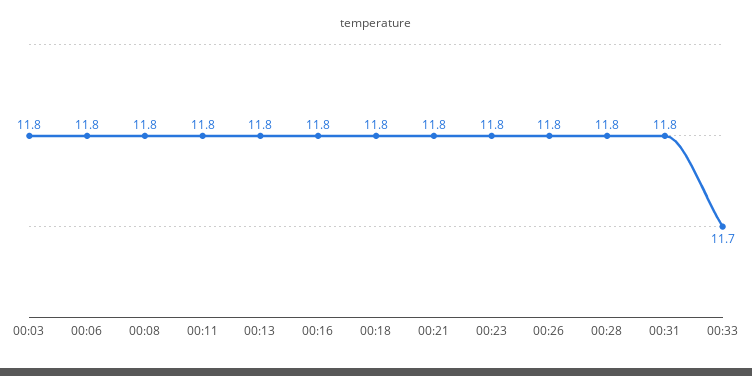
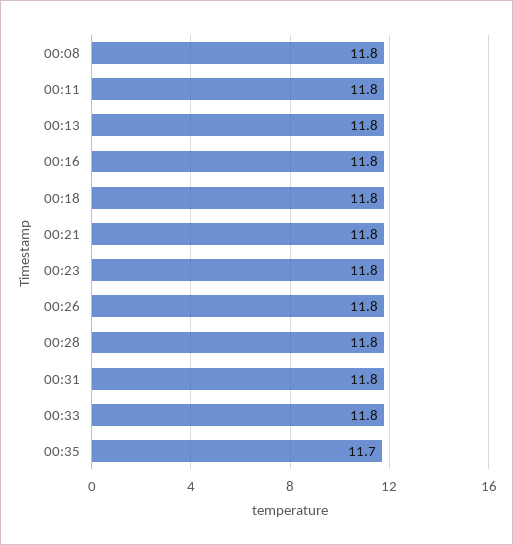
00:03: 11.8 -> none
00:06: 11.8 -> none
00:33: 11.7 -> 11.8
00:35: none -> 11.7

